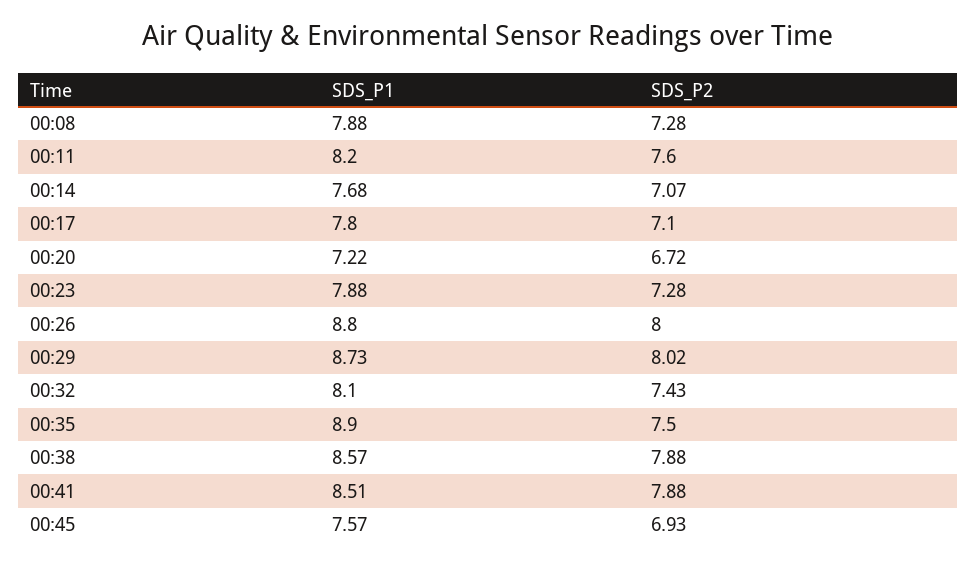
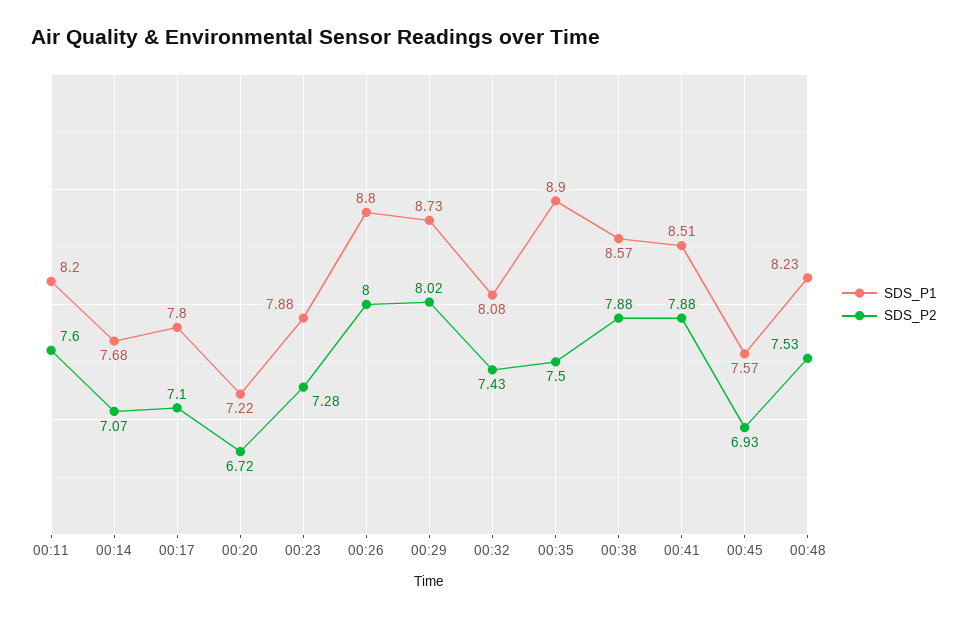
SDS_P1, 00:08: 7.88 -> none
SDS_P2, 00:08: 7.28 -> none
SDS_P1, 00:32: 8.1 -> 8.08
SDS_P1, 00:48: none -> 8.23
SDS_P2, 00:48: none -> 7.53

